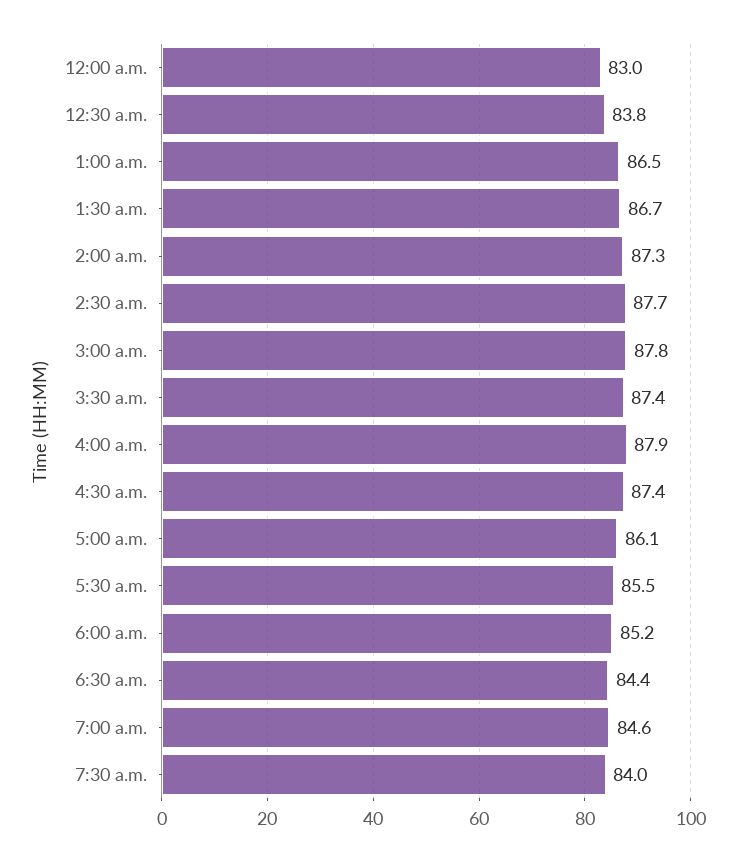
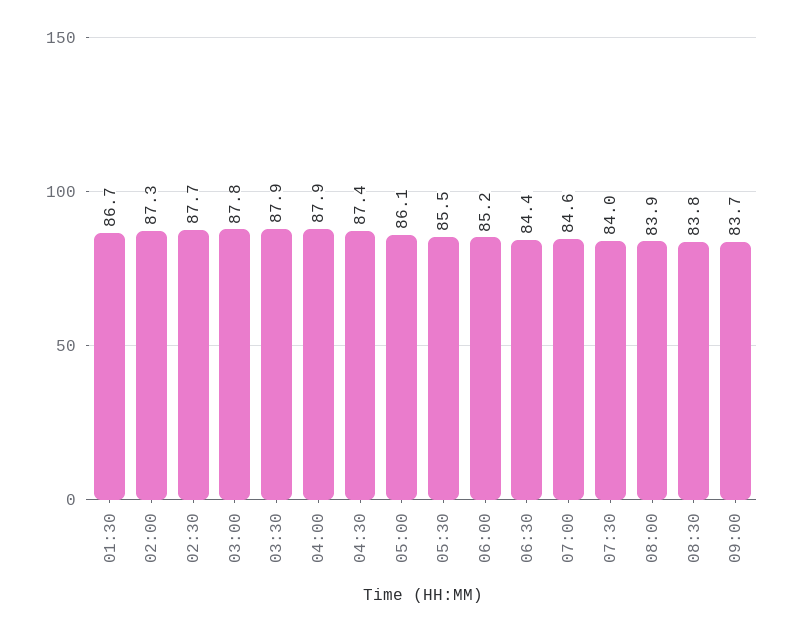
12:00 a.m.: 83 -> none
12:30 a.m.: 83.8 -> none
1:00 a.m.: 86.5 -> none
3:30 a.m.: 87.4 -> 87.9
08:00: none -> 83.9
08:30: none -> 83.8
09:00: none -> 83.7

